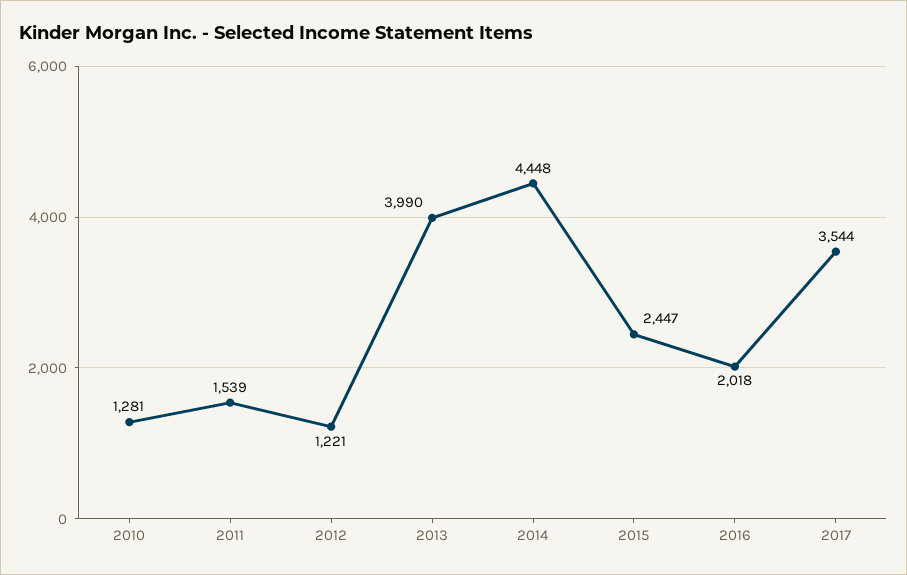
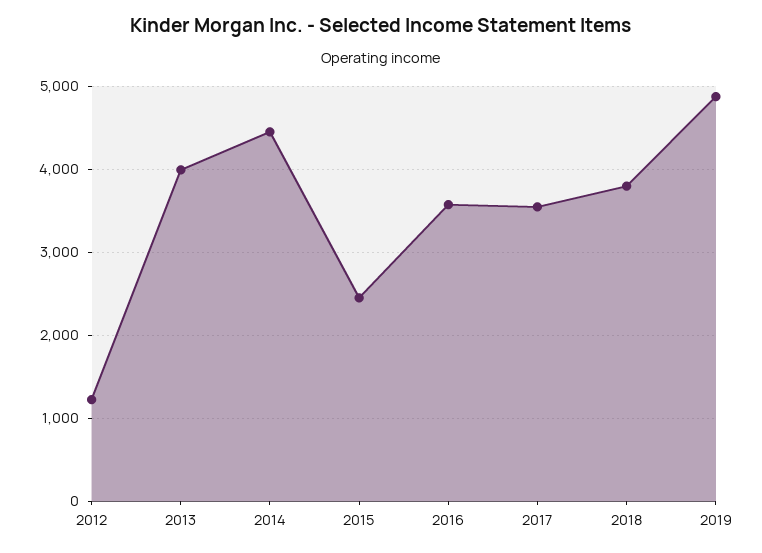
2010: 1281 -> none
2011: 1539 -> none
2016: 2018 -> 3600
2018: none -> 3800
2019: none -> 4900

